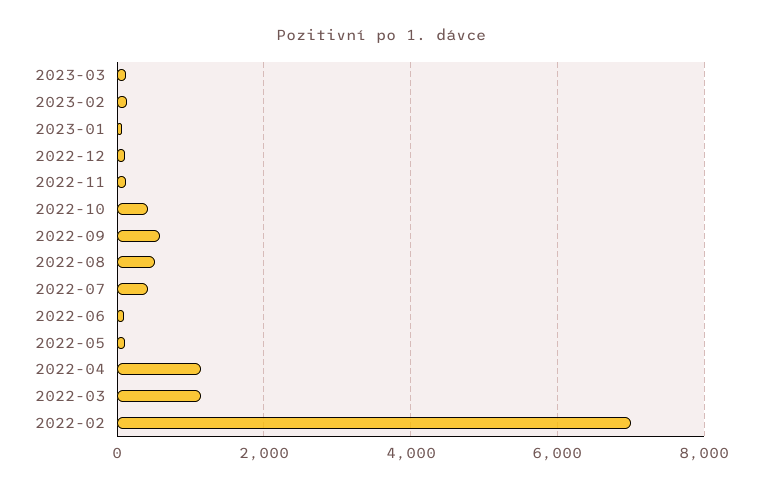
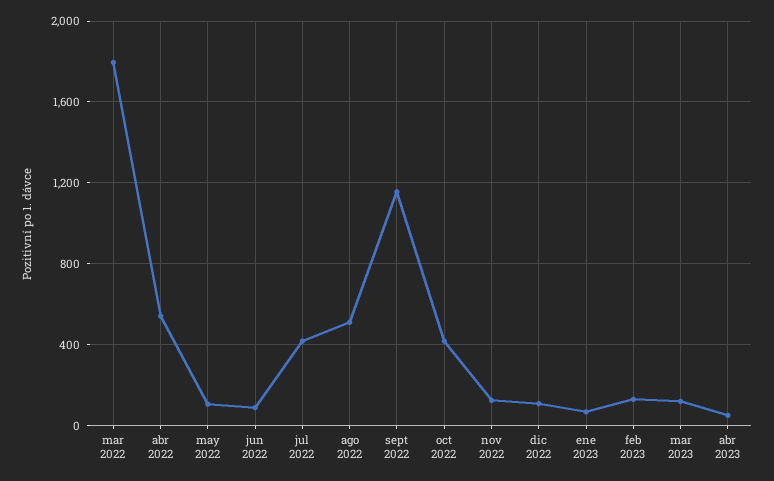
2022-09: 600 -> 1150
2022-04: 1200 -> 550
2022-03: 1200 -> 1800
2022-02: 7000 -> none
abr 2023: none -> 50

